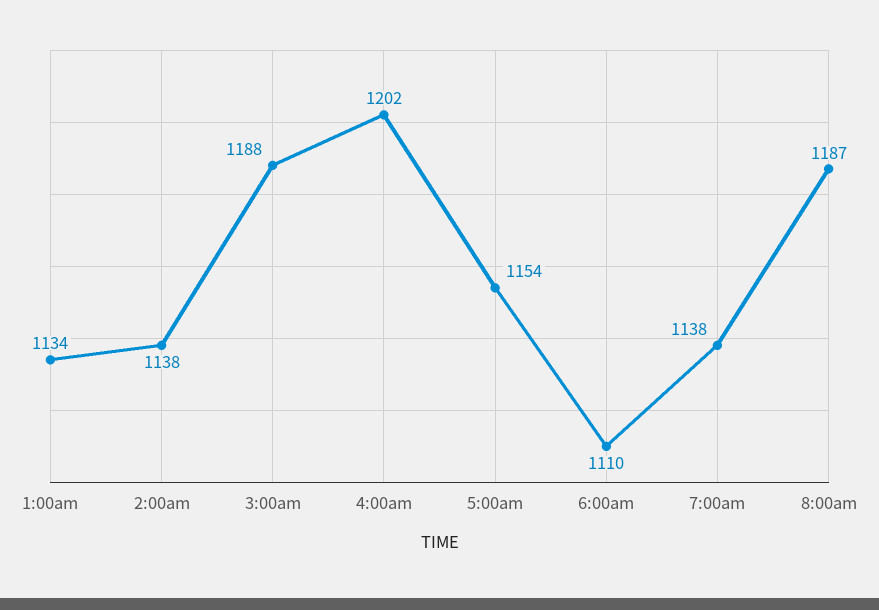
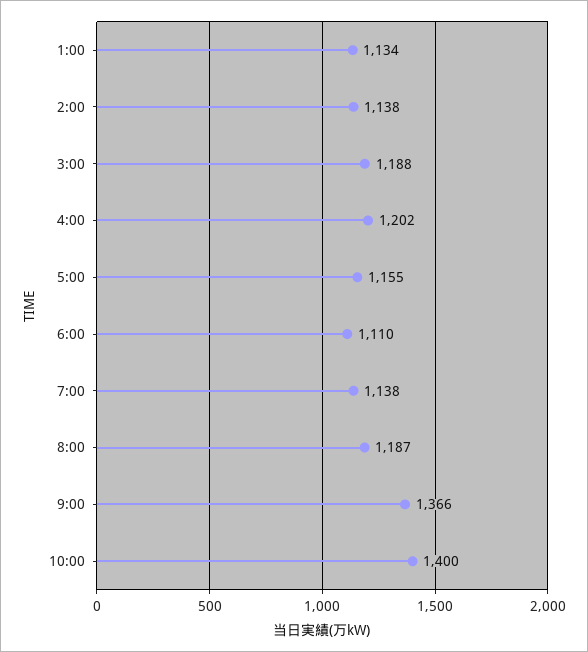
5:00am: 1154 -> 1155
9:00: none -> 1366
10:00: none -> 1400

